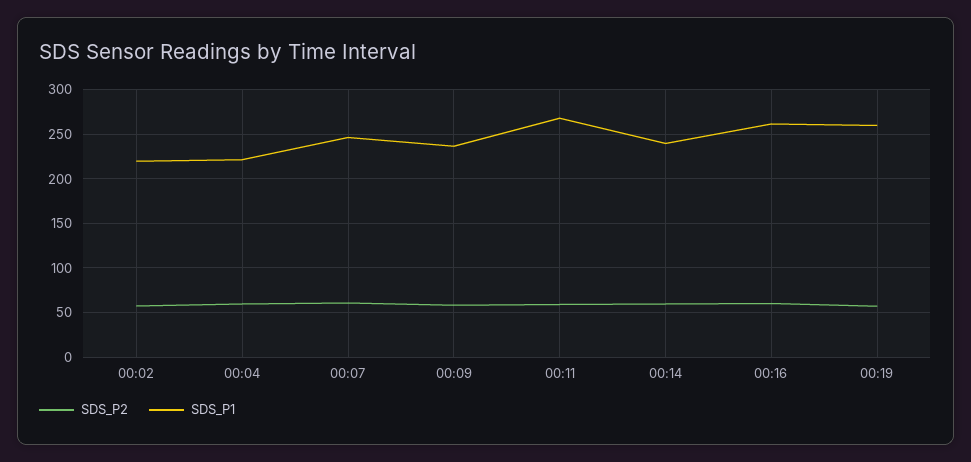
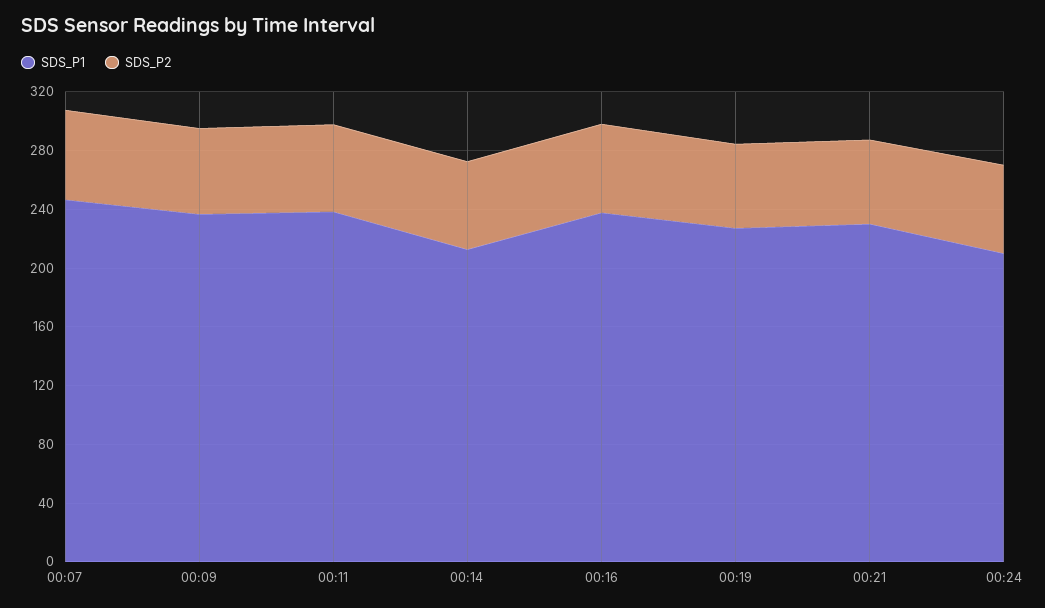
SDS_P2, 00:02: 60 -> none
SDS_P1, 00:02: 220 -> none
SDS_P2, 00:04: 60 -> none
SDS_P1, 00:04: 220 -> none
SDS_P1, 00:11: 270 -> 240
SDS_P1, 00:14: 240 -> 210
SDS_P1, 00:16: 260 -> 240
SDS_P1, 00:19: 260 -> 230
SDS_P1, 00:21: none -> 230
SDS_P2, 00:21: none -> 60
SDS_P1, 00:24: none -> 210
SDS_P2, 00:24: none -> 60

